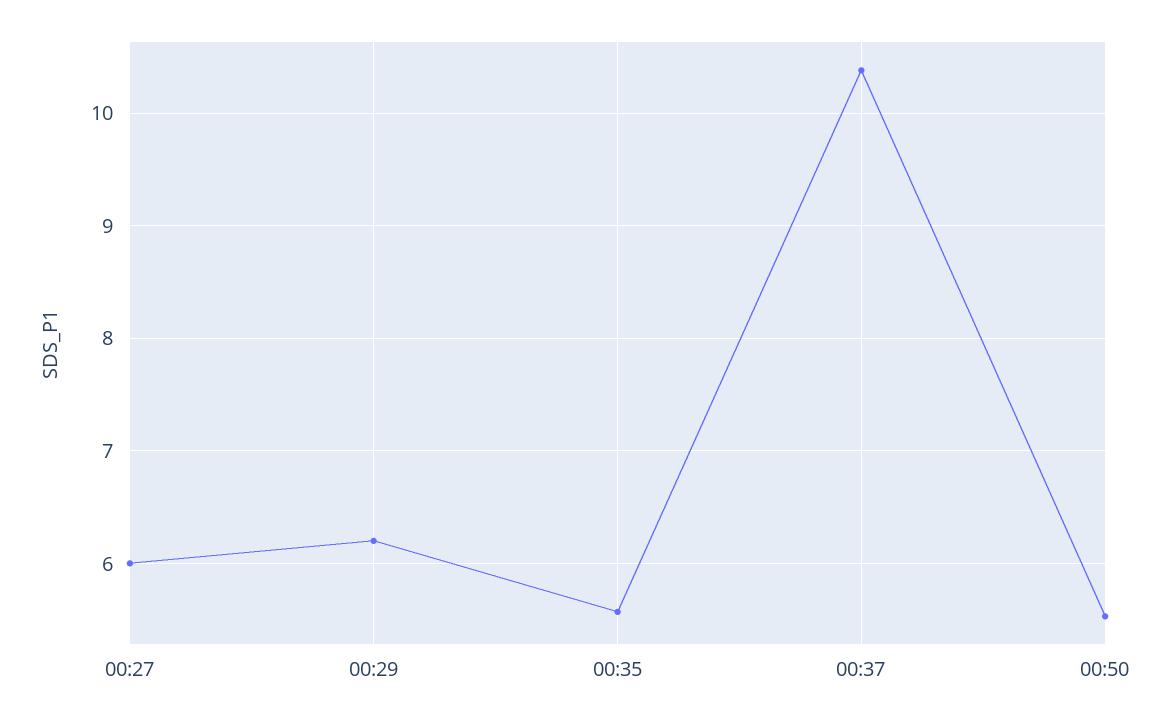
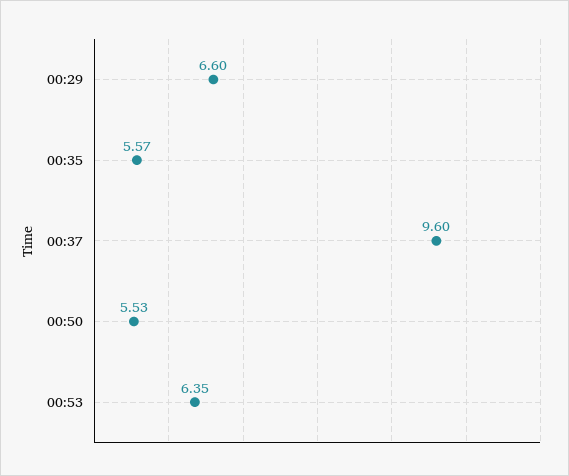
00:27: 6 -> none
00:29: 6.2 -> 6.6
00:37: 10.4 -> 9.6
00:53: none -> 6.35

